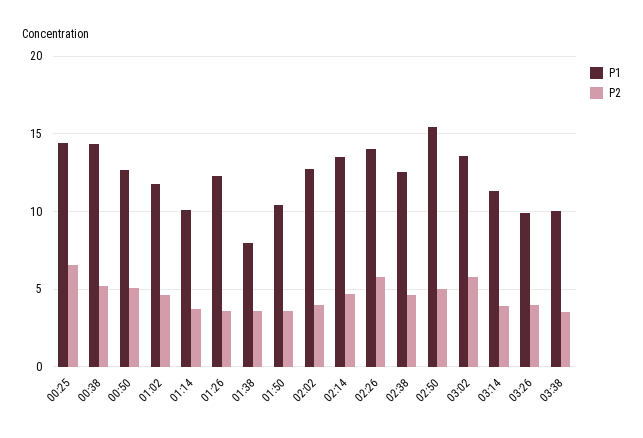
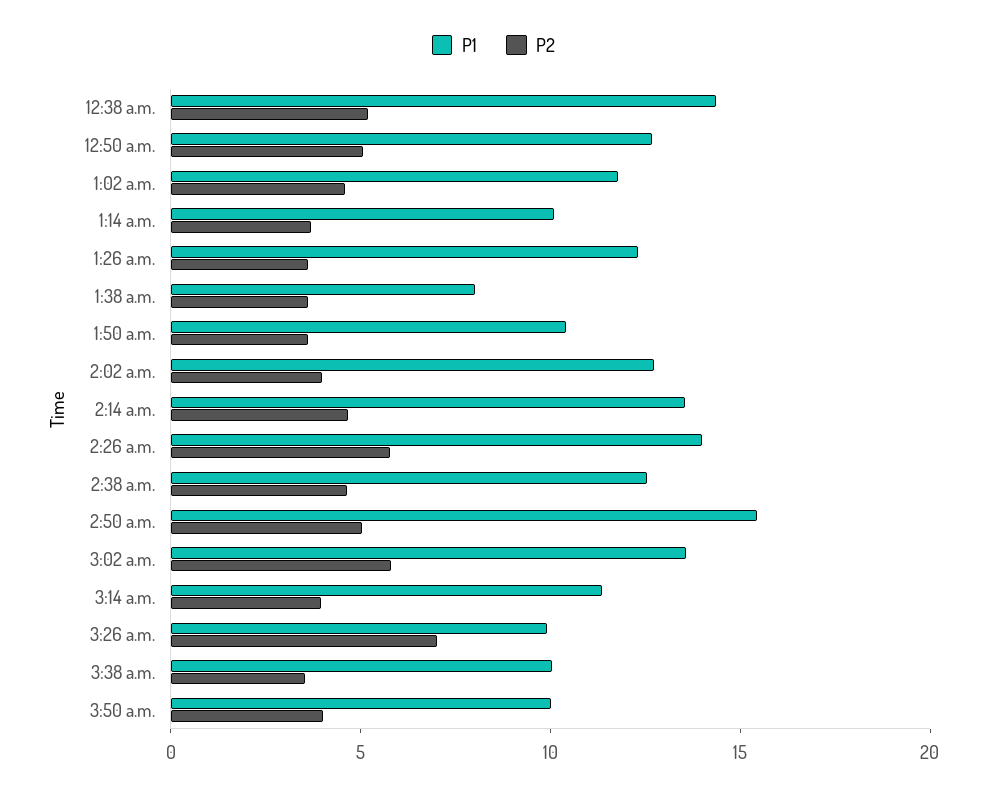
P1, 00:25: 14.5 -> none
P2, 00:25: 6.5 -> none
P2, 03:26: 4 -> 7
P1, 3:50 a.m.: none -> 10
P2, 3:50 a.m.: none -> 4

